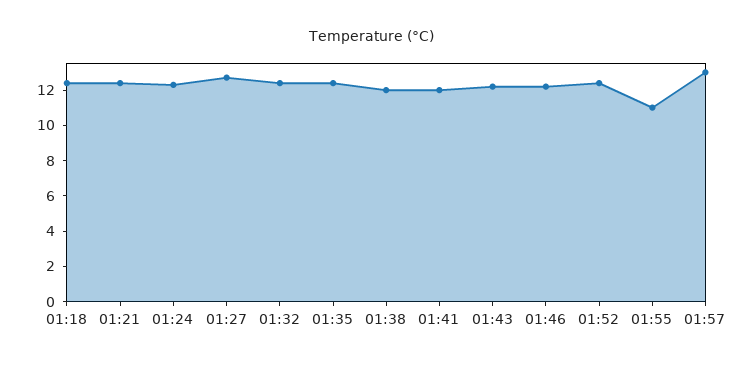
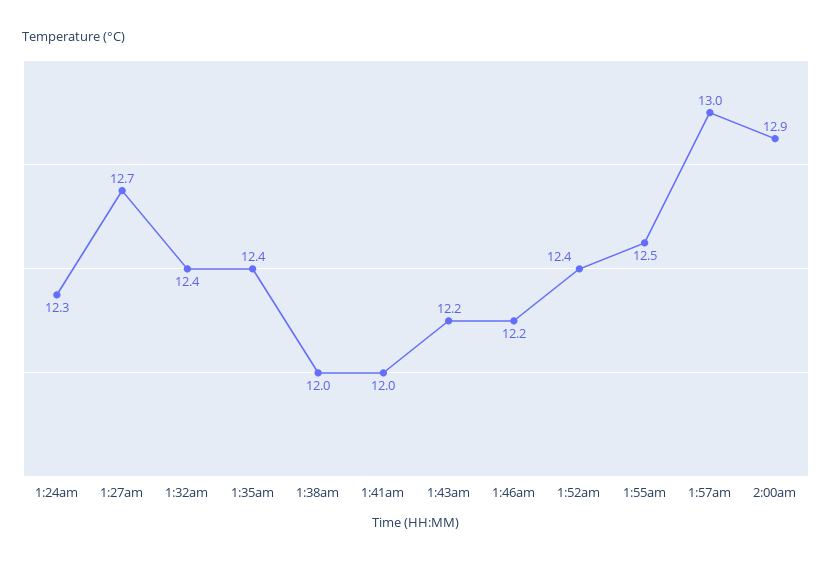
01:18: 12.5 -> none
01:21: 12.5 -> none
01:55: 11 -> 12.5
2:00am: none -> 12.9

